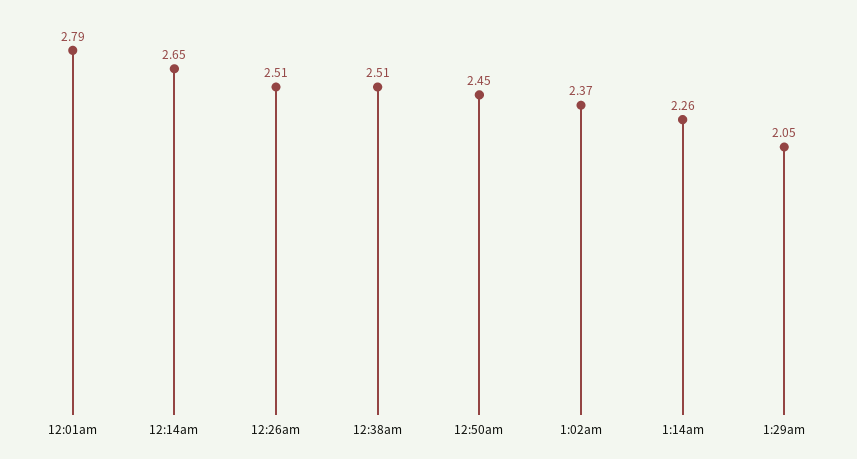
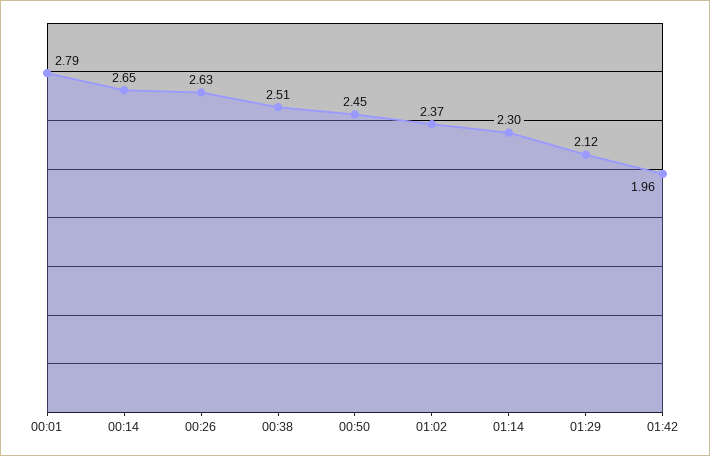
12:26am: 2.51 -> 2.63
1:14am: 2.26 -> 2.3
1:29am: 2.05 -> 2.12
01:42: none -> 1.96

